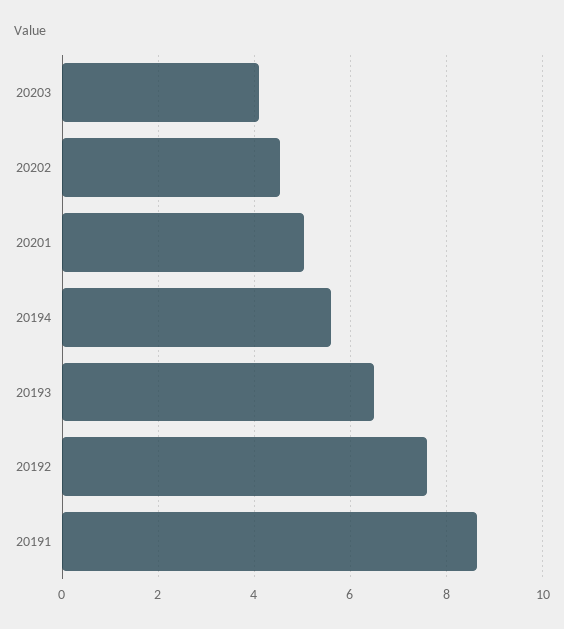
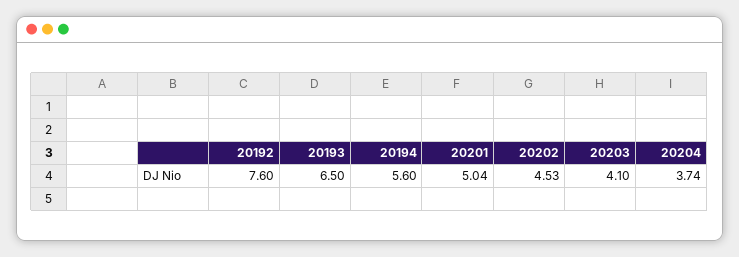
20191: 8.6 -> none
20204: none -> 3.74

